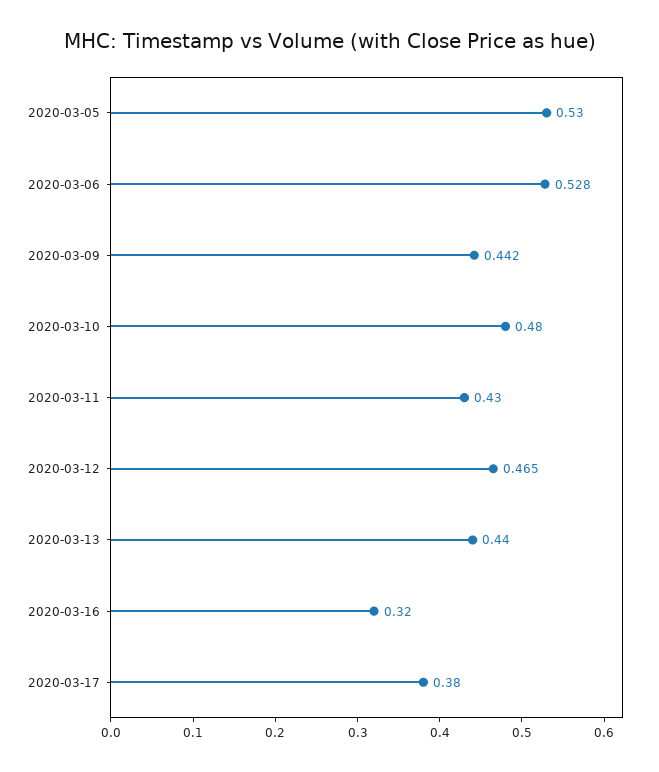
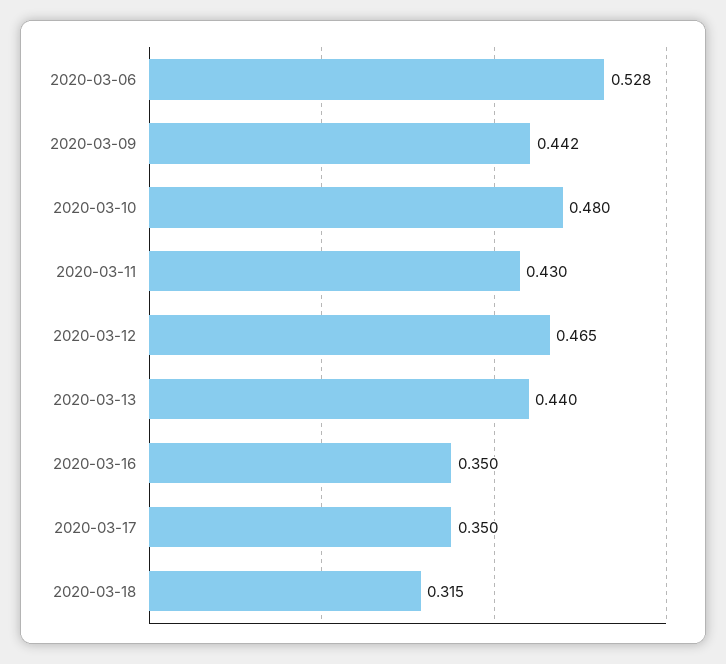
2020-03-05: 0.53 -> none
2020-03-16: 0.32 -> 0.35
2020-03-17: 0.38 -> 0.35
2020-03-18: none -> 0.315

